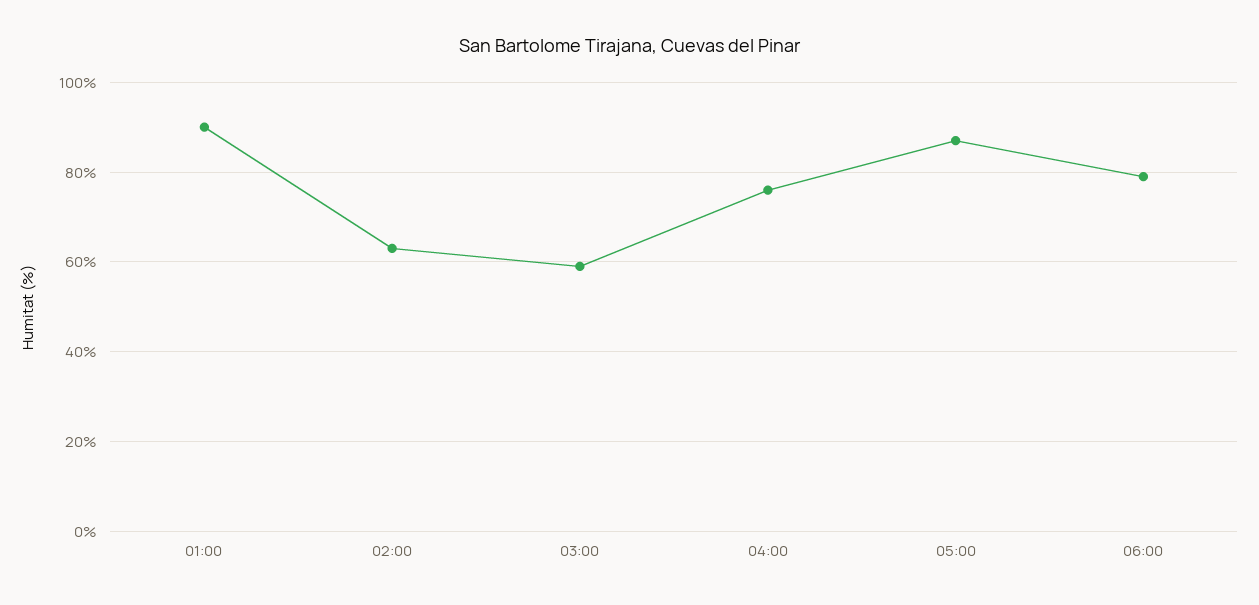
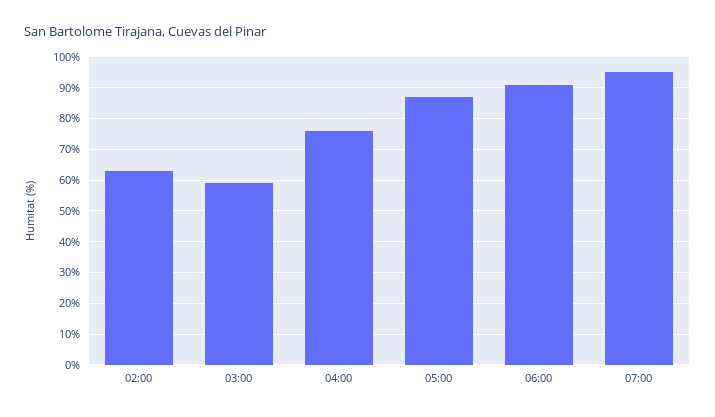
01:00: 90 -> none
06:00: 80 -> 90
07:00: none -> 95

